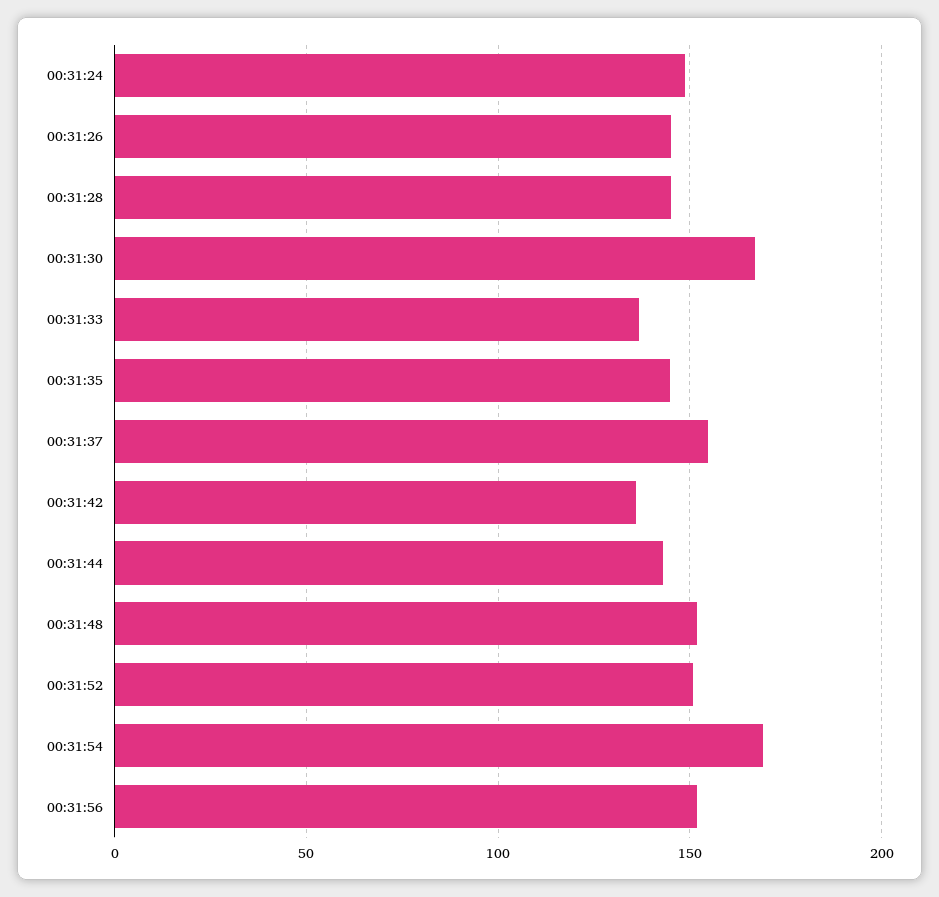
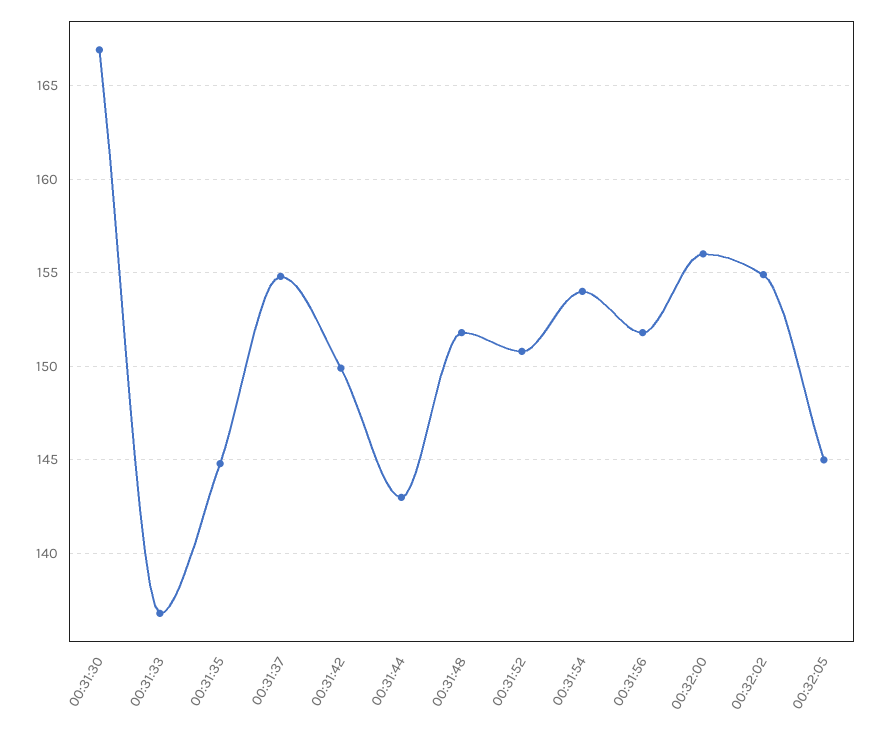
00:31:24: 150 -> none
00:31:26: 145 -> none
00:31:28: 145 -> none
00:31:42: 135 -> 150
00:31:54: 170 -> 154
00:32:00: none -> 156
00:32:02: none -> 155
00:32:05: none -> 145

